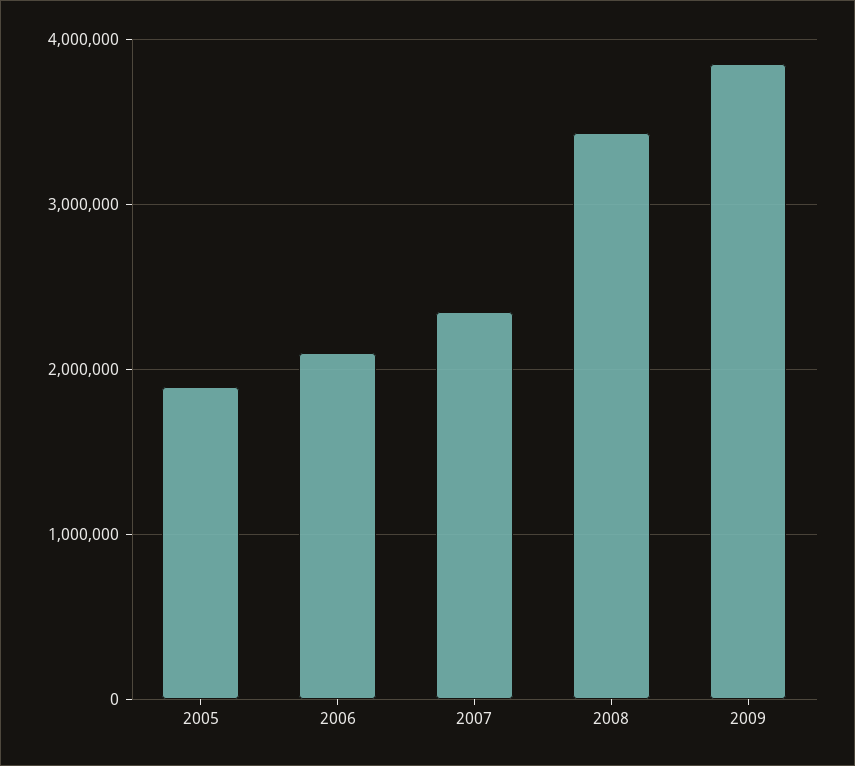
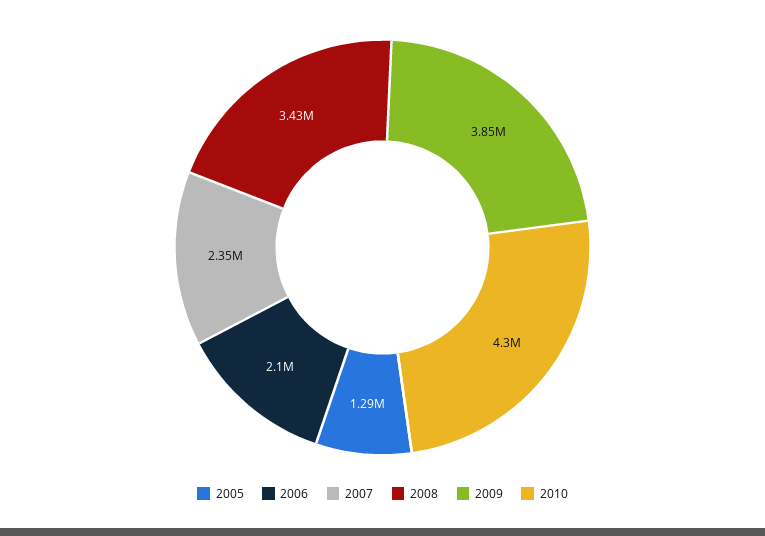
2005: 1900000 -> 1290000
2010: none -> 4300000

